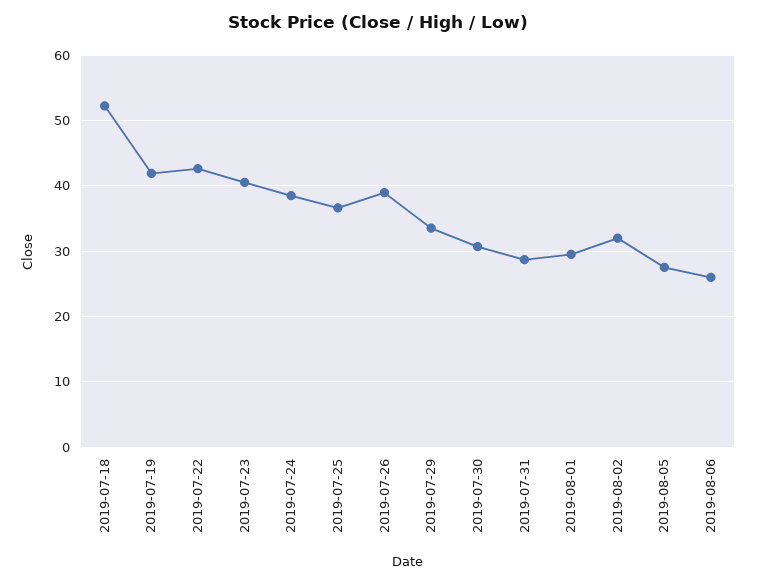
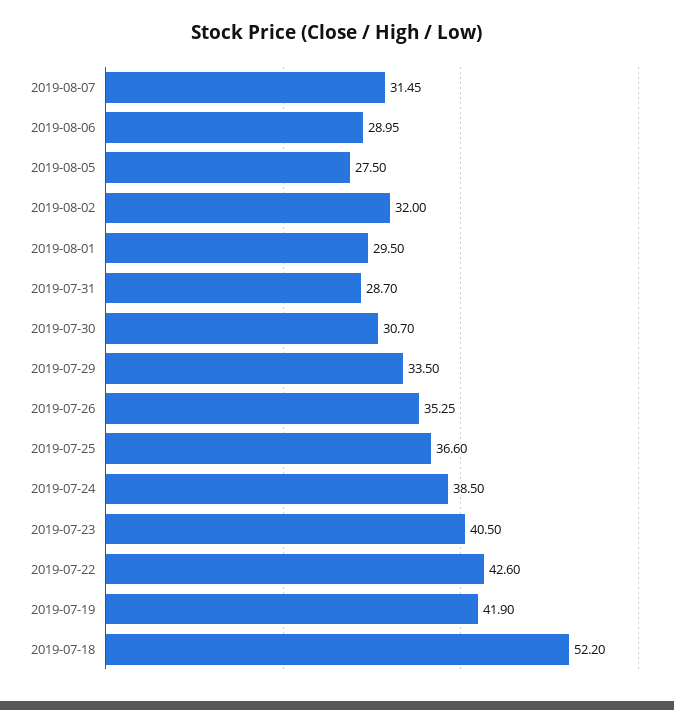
2019-07-26: 39 -> 35.25
2019-08-06: 26 -> 28.95
2019-08-07: none -> 31.45

